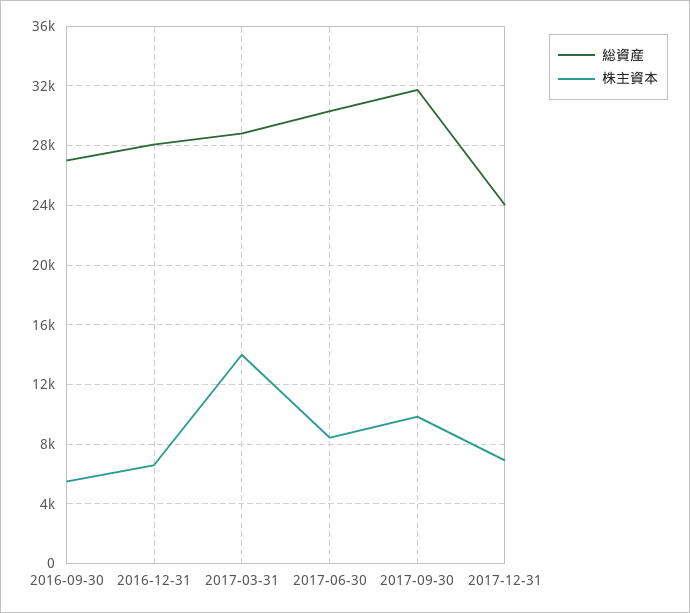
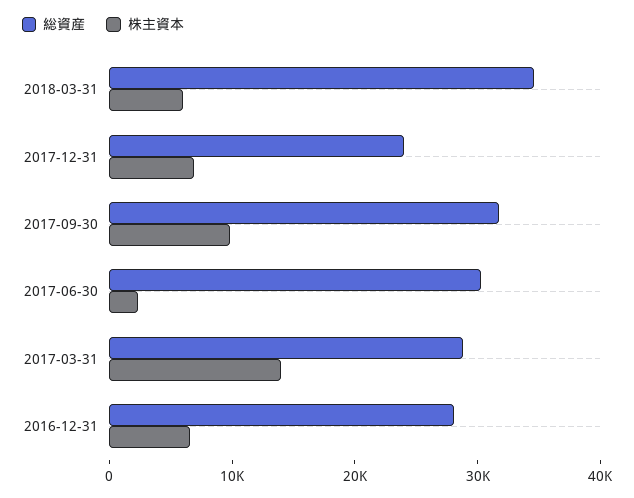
総資産, 2016-09-30: 27000 -> none
株主資本, 2016-09-30: 5500 -> none
株主資本, 2017-06-30: 8500 -> 2000
総資産, 2018-03-31: none -> 34000
株主資本, 2018-03-31: none -> 6000

